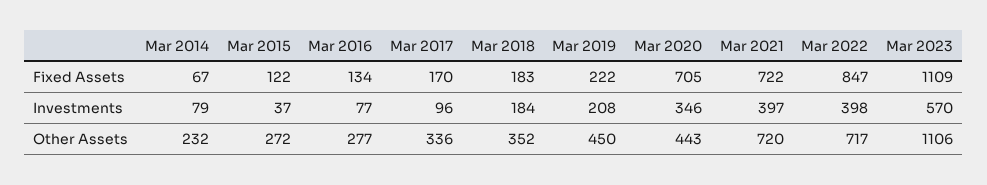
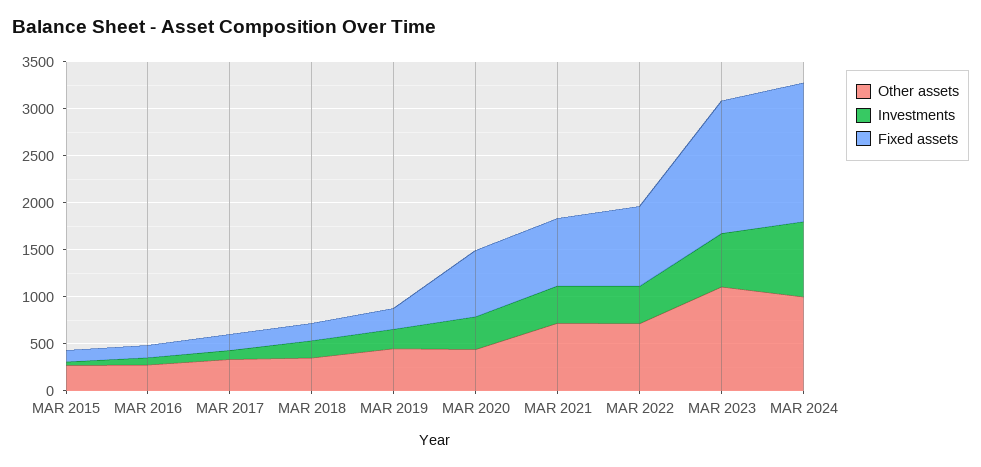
Fixed Assets, Mar 2014: 67 -> none
Fixed Assets, Mar 2023: 1109 -> 1400
Investments, Mar 2014: 79 -> none
Other Assets, Mar 2014: 232 -> none
Other Assets, MAR 2024: none -> 1000
Investments, MAR 2024: none -> 800
Fixed Assets, MAR 2024: none -> 1500

